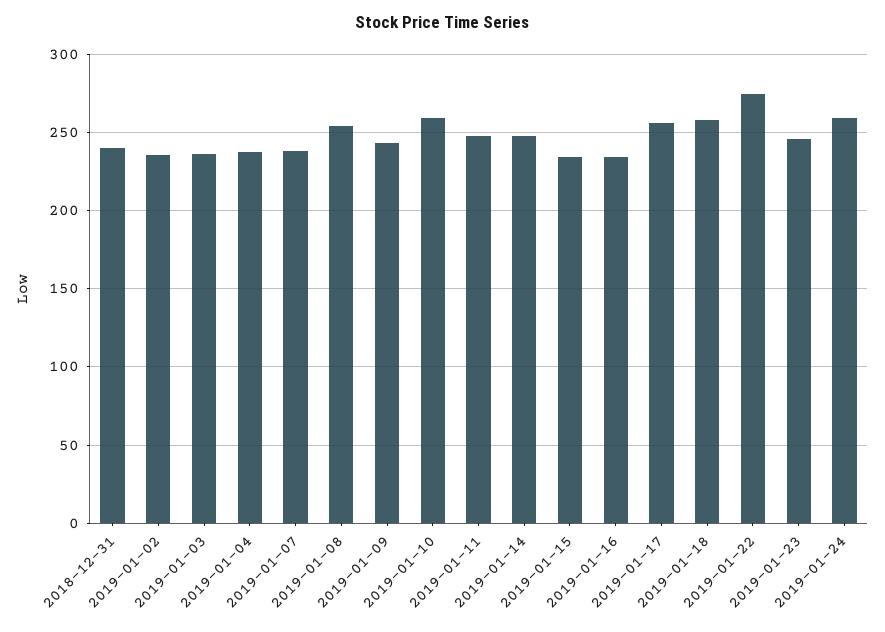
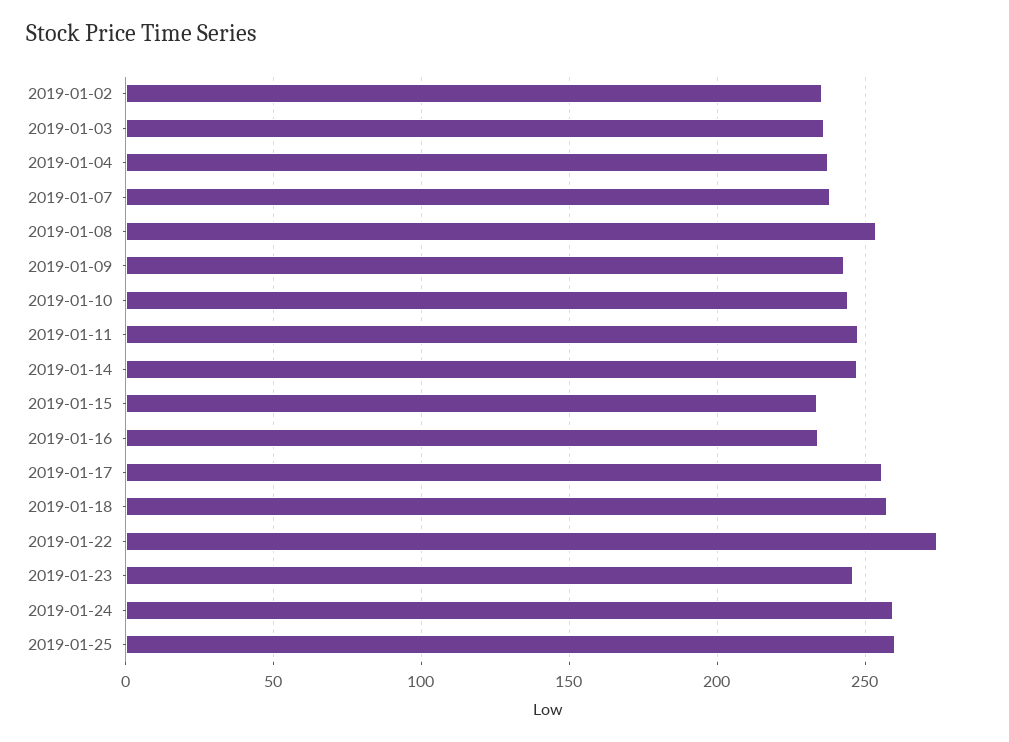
2018-12-31: 240 -> none
2019-01-10: 260 -> 245
2019-01-25: none -> 260

